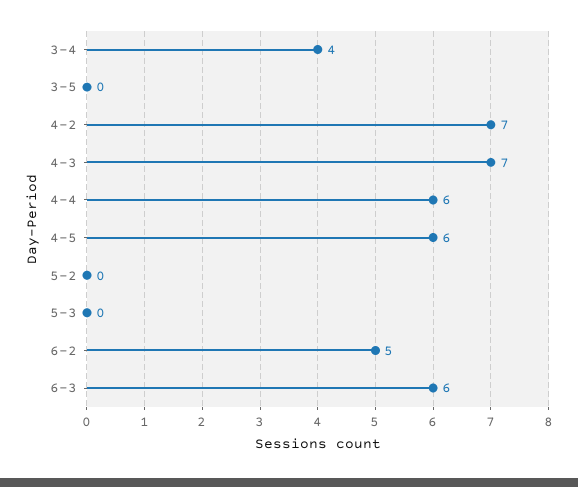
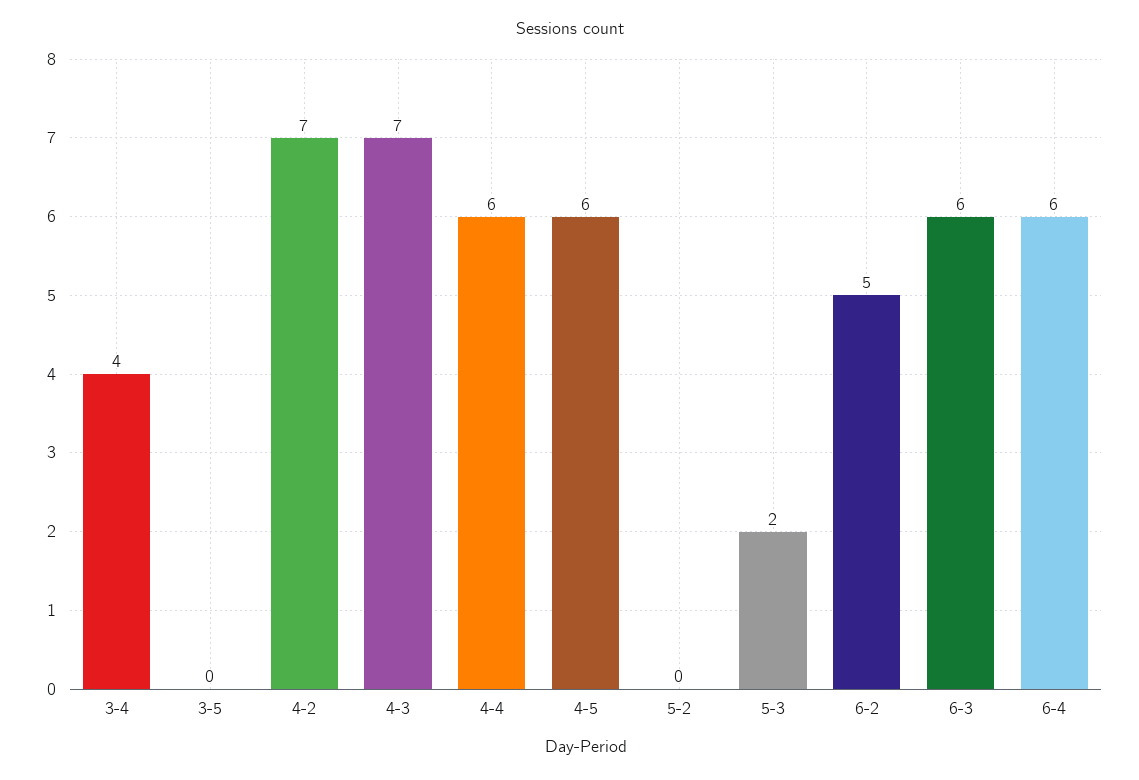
5-3: 0 -> 2
6-4: none -> 6

